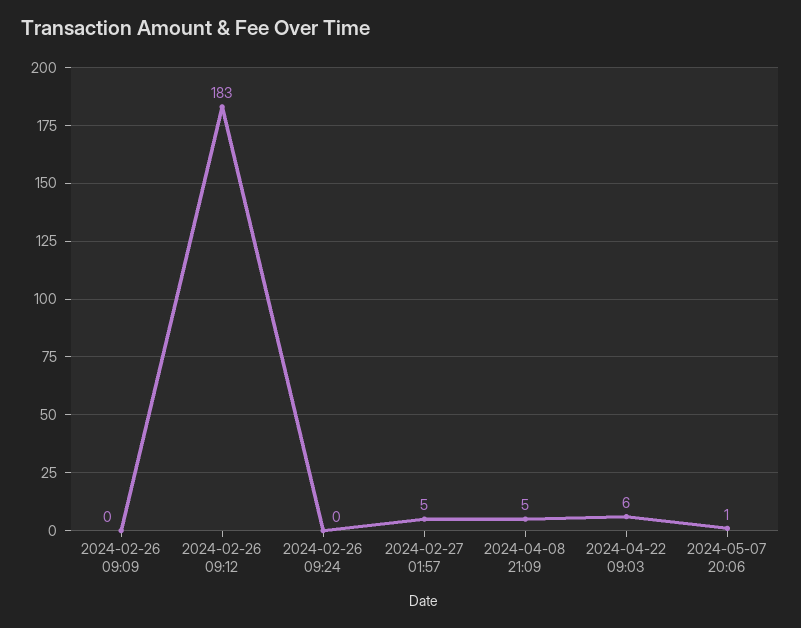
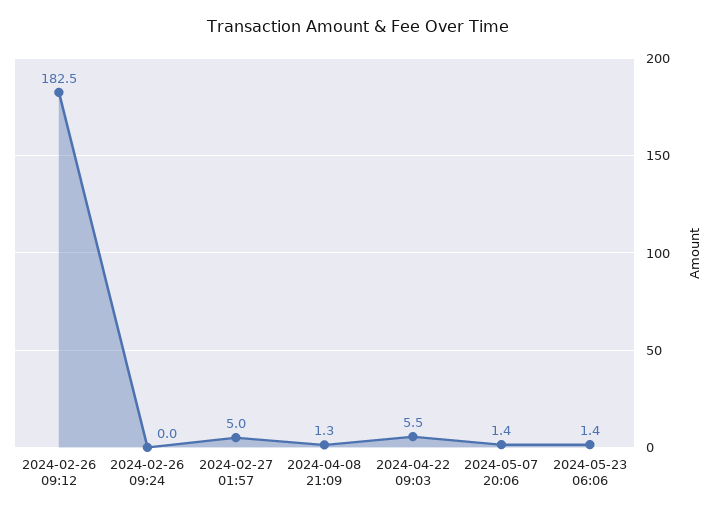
2024-02-26 09:09: 0 -> none
2024-04-08 21:09: 5 -> 1.3
2024-05-23 06:06: none -> 1.4

